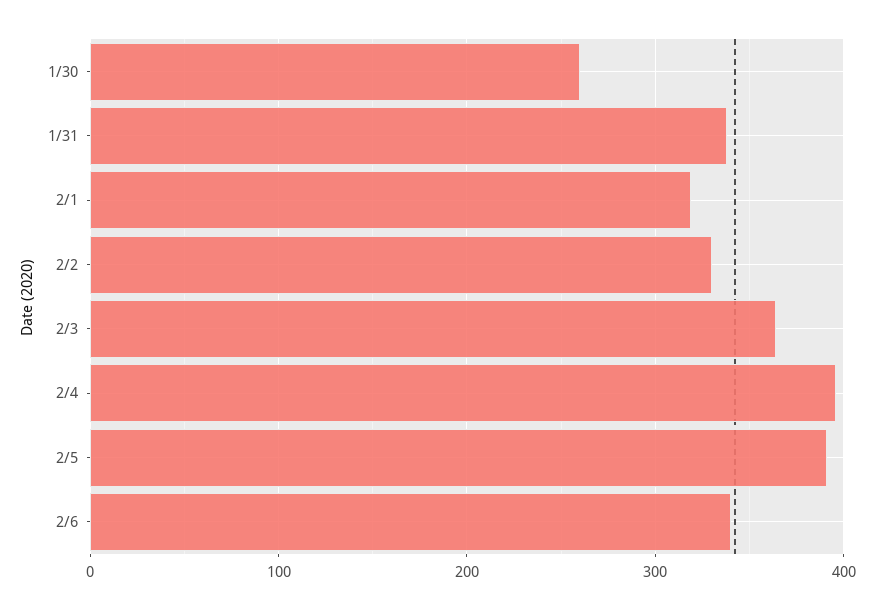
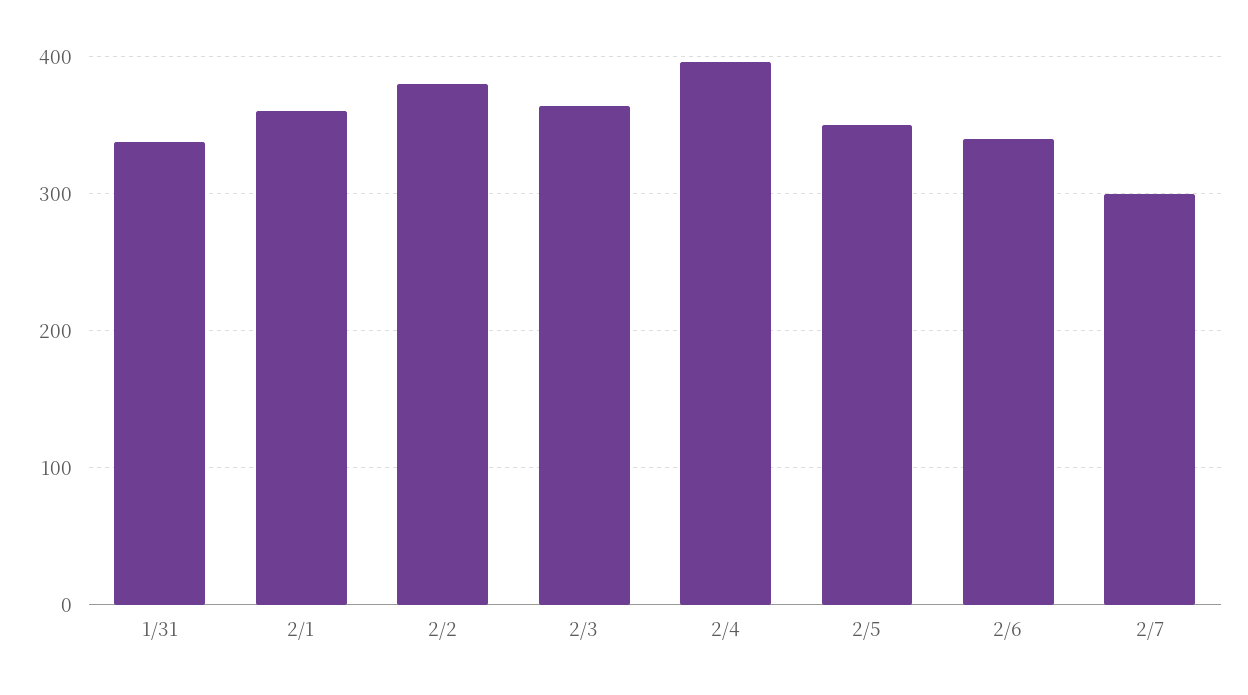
1/30: 260 -> none
2/1: 320 -> 360
2/2: 330 -> 380
2/5: 390 -> 350
2/7: none -> 300

